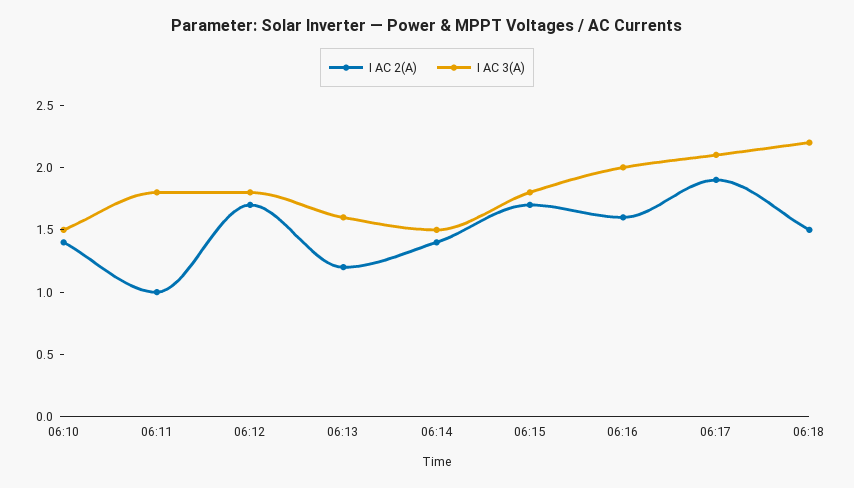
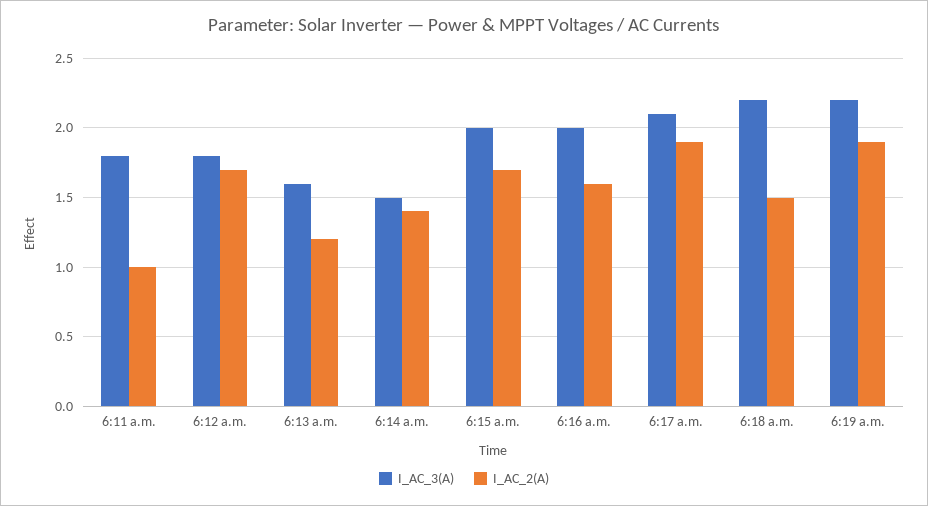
I AC 2(A), 06:10: 1.4 -> none
I AC 3(A), 06:10: 1.5 -> none
I AC 3(A), 06:15: 1.8 -> 2
I AC 3(A), 6:19 a.m.: none -> 2.2
I AC 2(A), 6:19 a.m.: none -> 1.9

